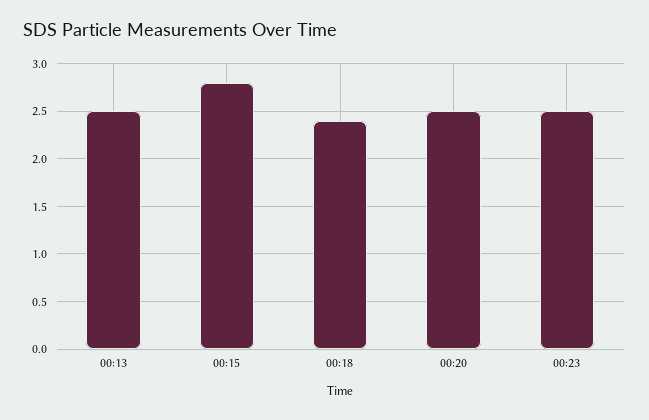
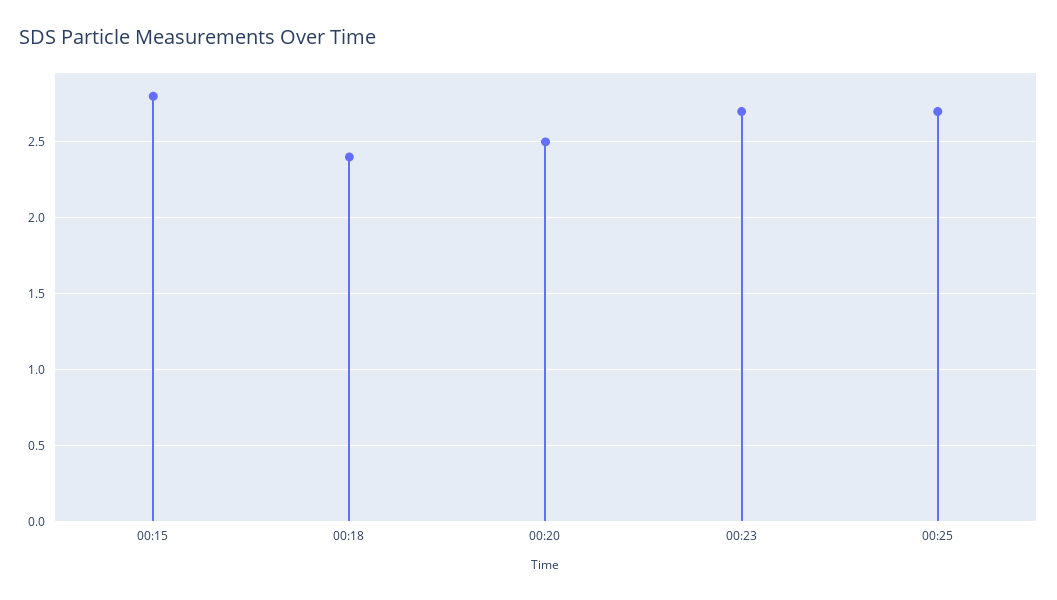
00:13: 2.5 -> none
00:23: 2.5 -> 2.7
00:25: none -> 2.7

